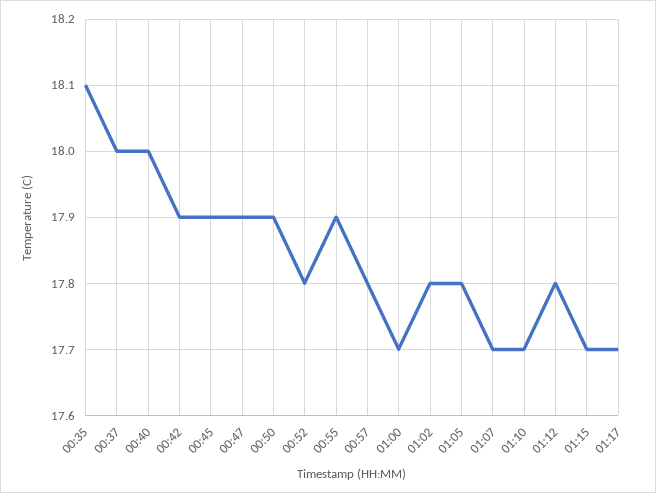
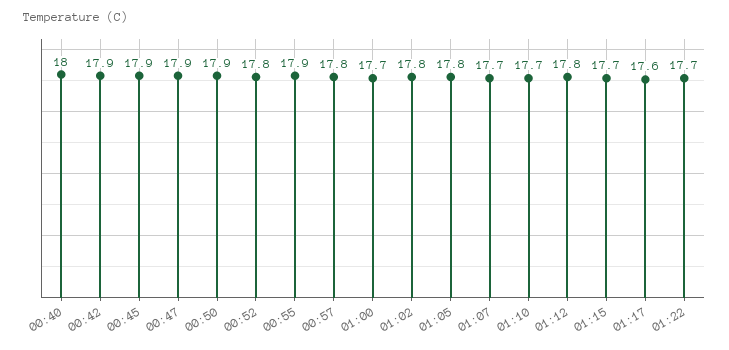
00:35: 18.1 -> none
00:37: 18 -> none
01:17: 17.7 -> 17.6
01:22: none -> 17.7

